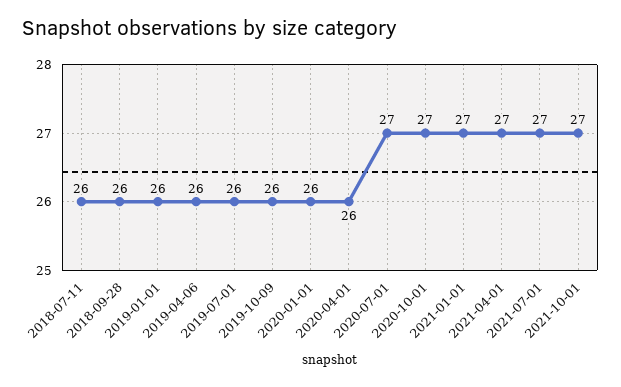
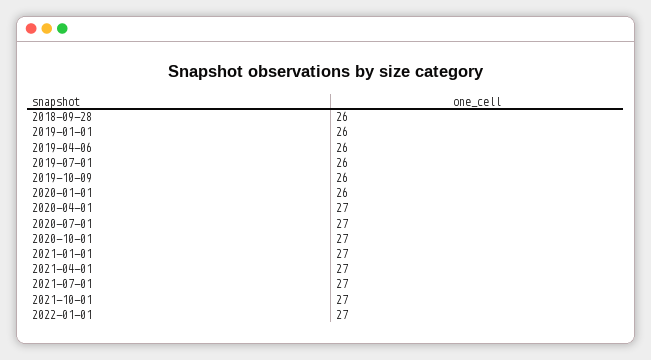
2018-07-11: 26 -> none
2020-04-01: 26 -> 27
2022-01-01: none -> 27

